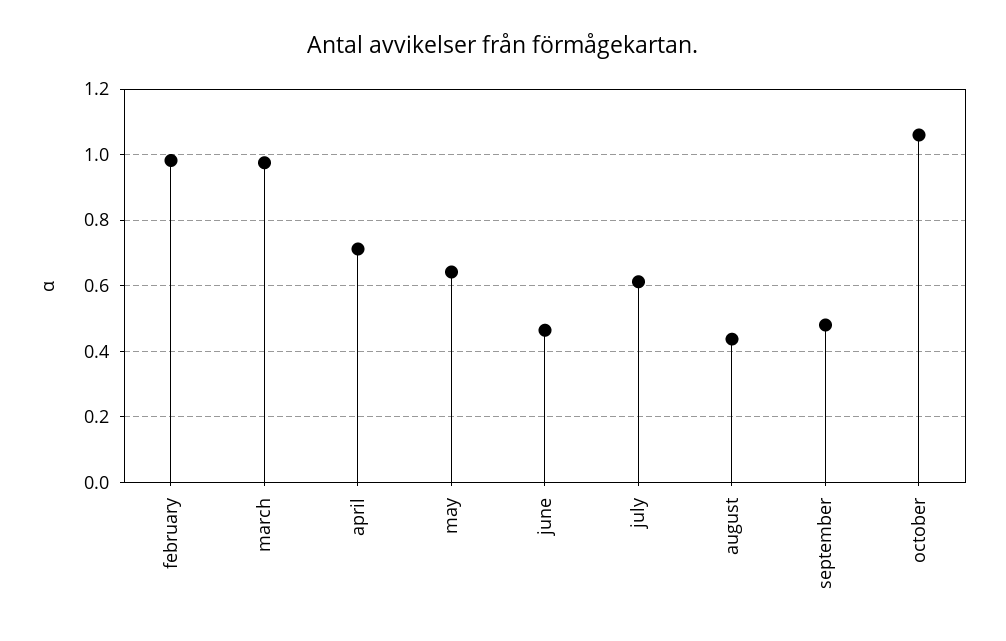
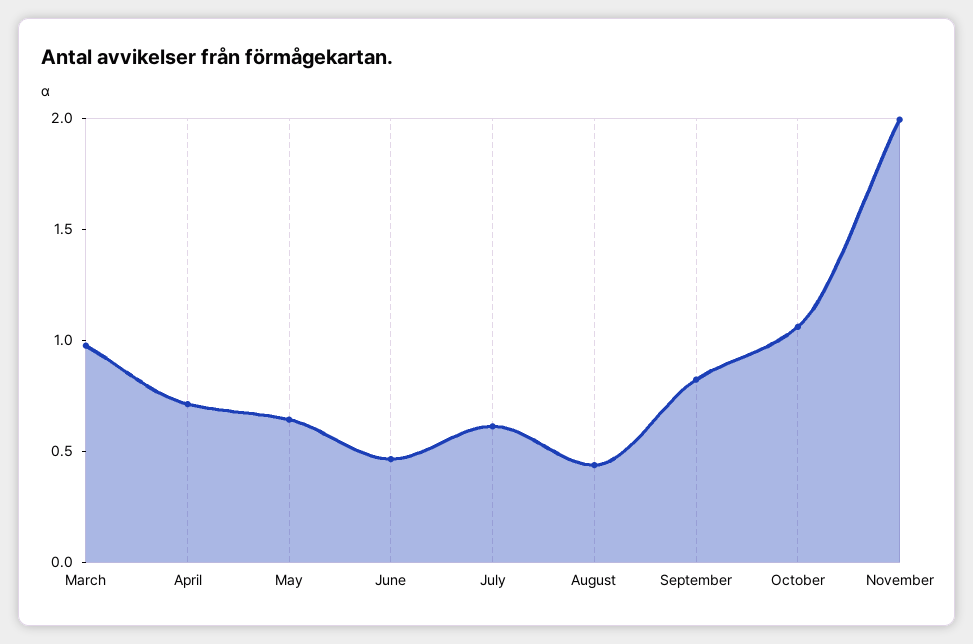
february: 0.98 -> none
september: 0.48 -> 0.8
November: none -> 2

